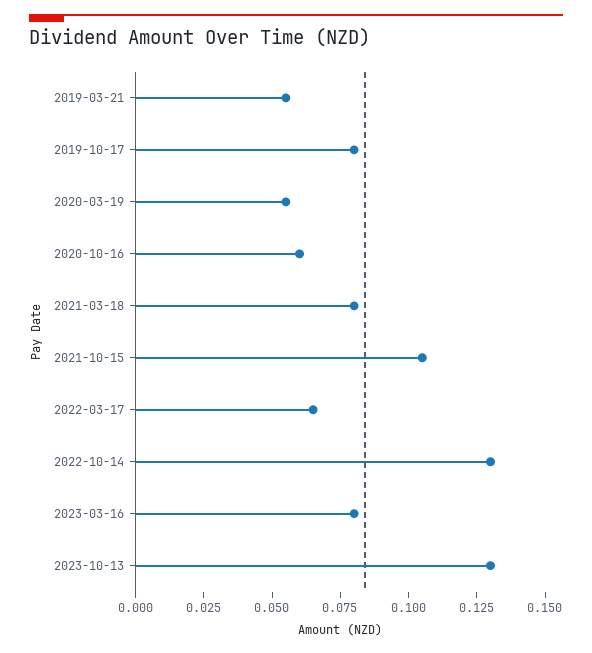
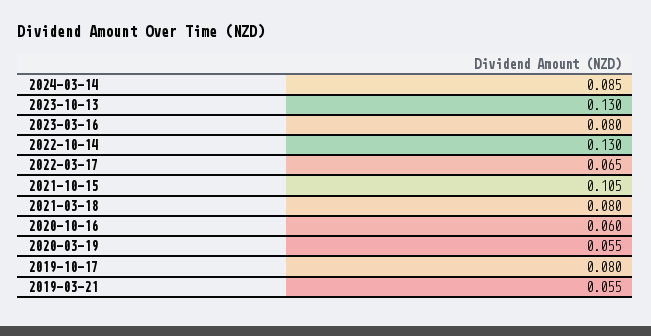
2024-03-14: none -> 0.085

